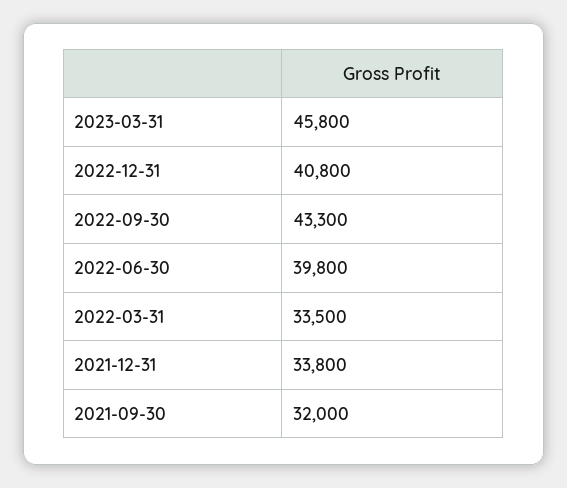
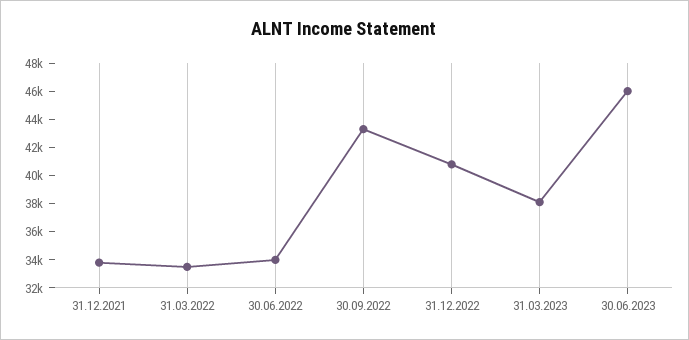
2023-03-31: 45800 -> 38000
2022-06-30: 39800 -> 34000
2021-09-30: 32000 -> none
30.06.2023: none -> 46000

